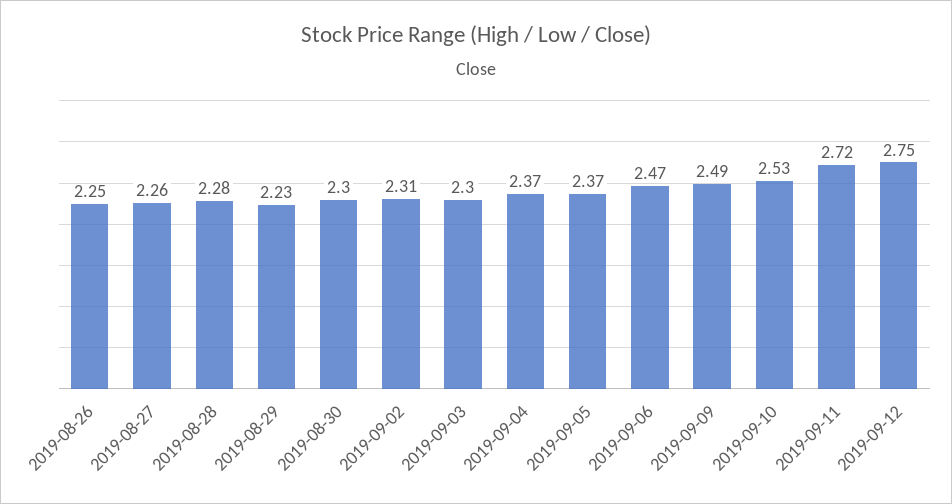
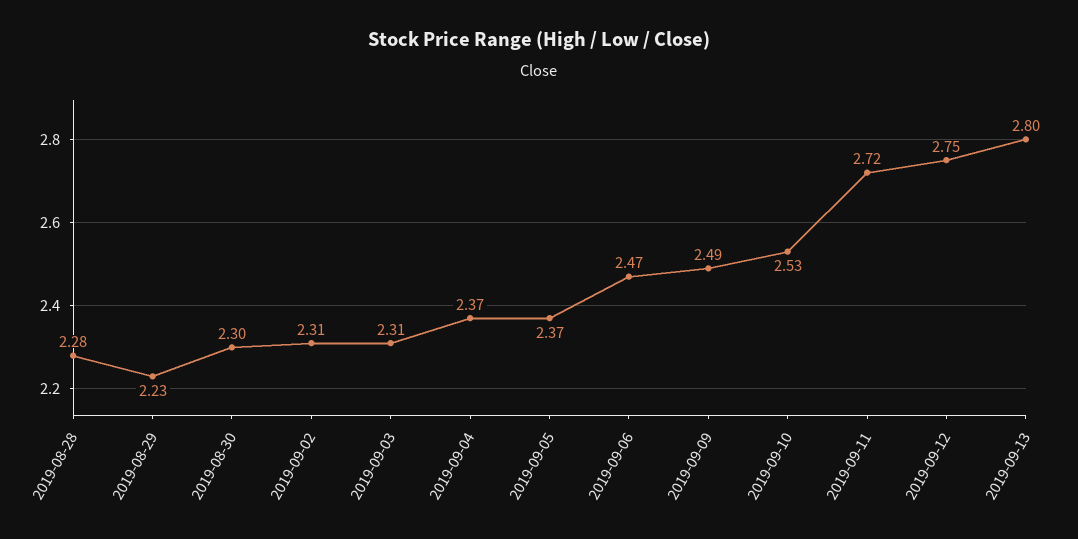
2019-08-26: 2.25 -> none
2019-08-27: 2.26 -> none
2019-09-03: 2.3 -> 2.31
2019-09-13: none -> 2.8

